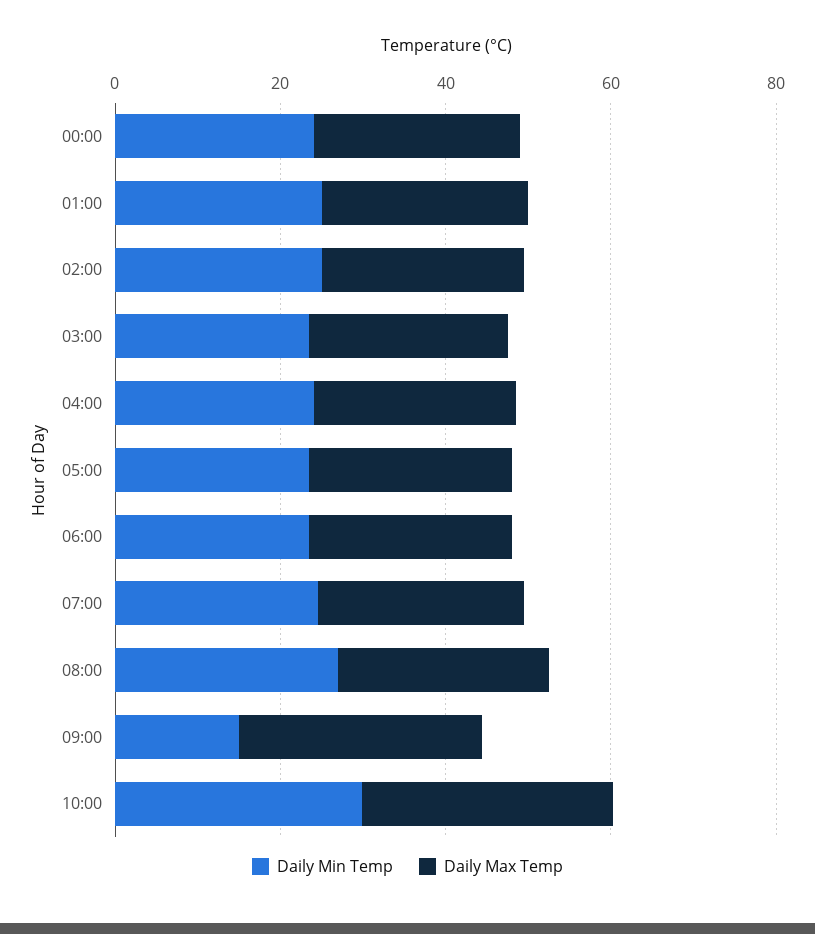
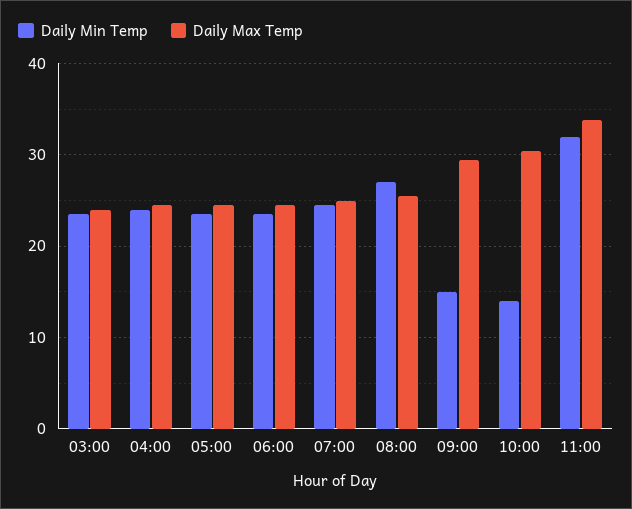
Daily Min Temp, 00:00: 25 -> none
Daily Max Temp, 00:00: 25 -> none
Daily Min Temp, 01:00: 25 -> none
Daily Max Temp, 01:00: 25 -> none
Daily Min Temp, 02:00: 25 -> none
Daily Max Temp, 02:00: 25 -> none
Daily Min Temp, 10:00: 30 -> 14
Daily Min Temp, 11:00: none -> 32
Daily Max Temp, 11:00: none -> 34

